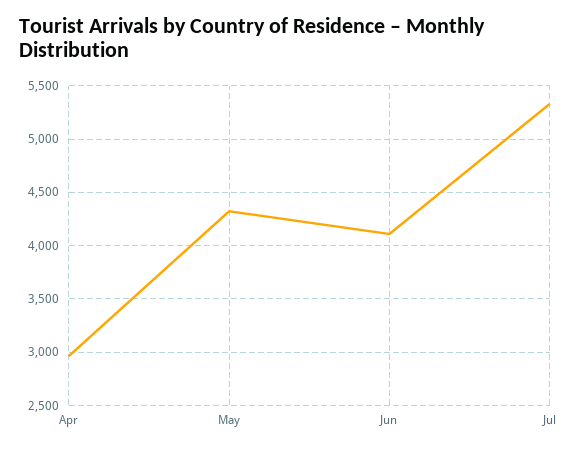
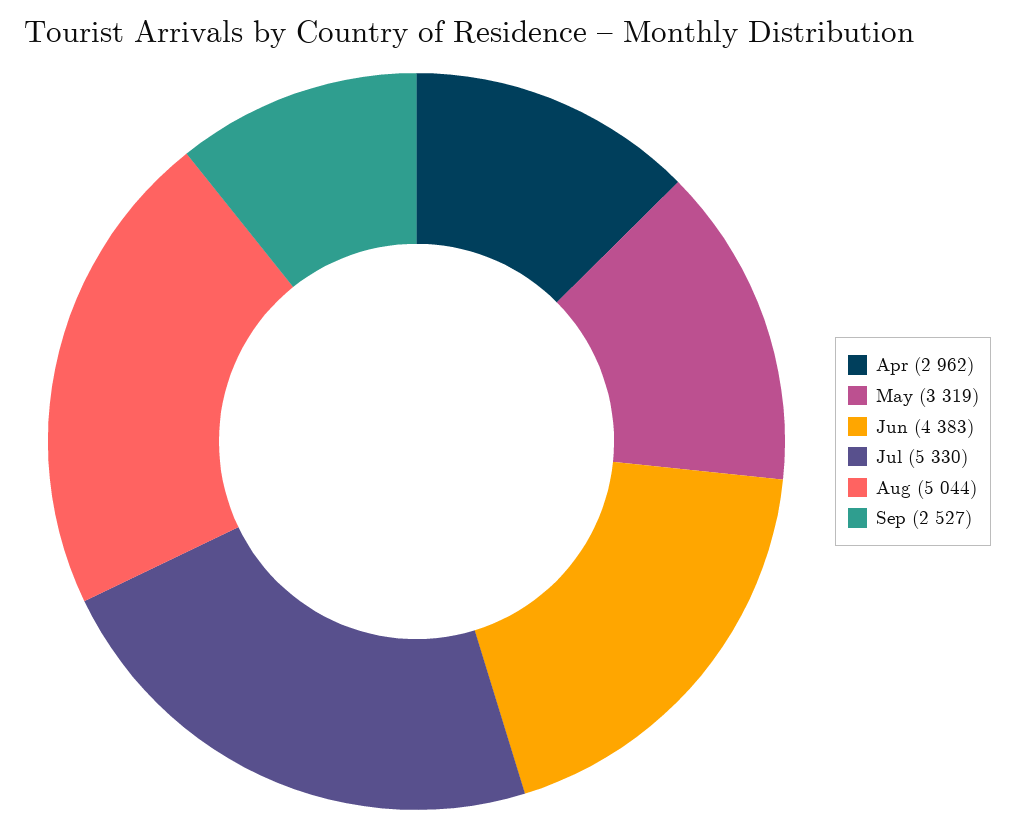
May: 4300 -> 3319
Jun: 4100 -> 4383
Aug: none -> 5044
Sep: none -> 2527

